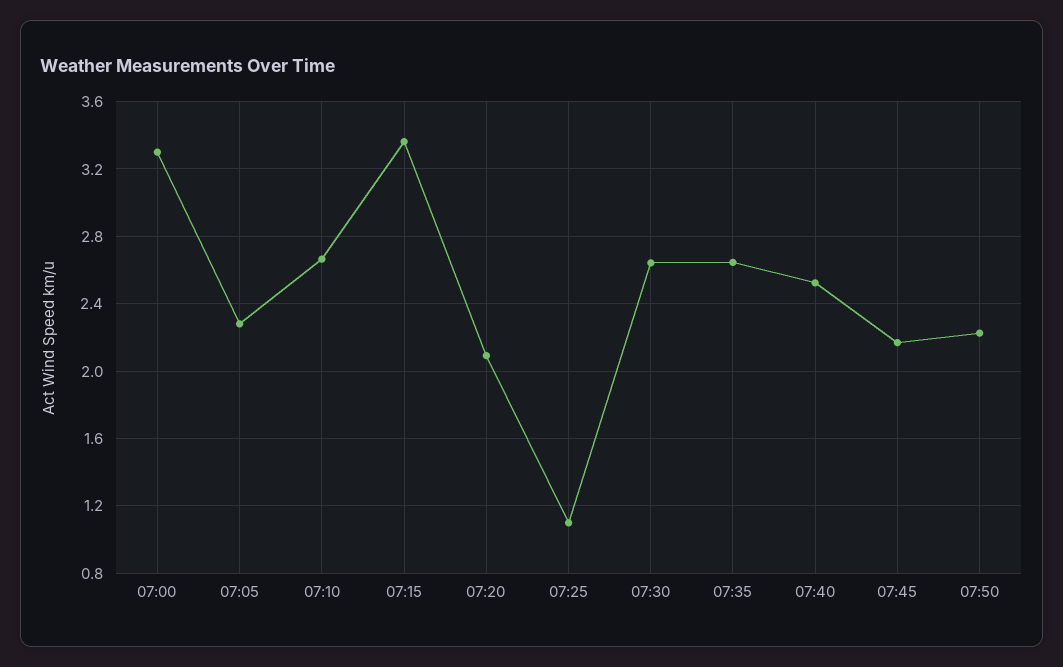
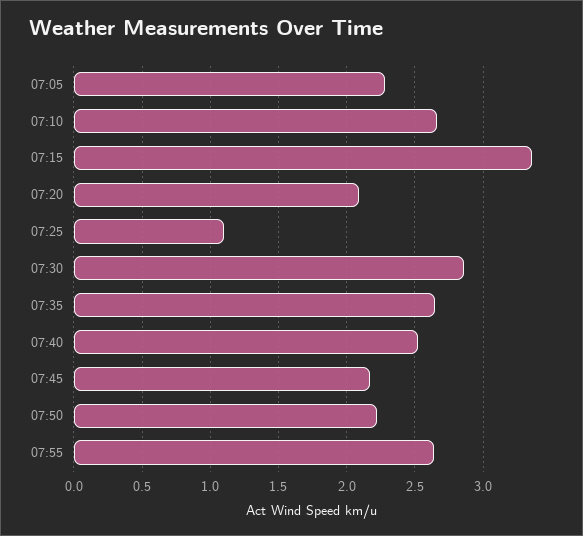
07:00: 3.3 -> none
07:30: 2.65 -> 2.85
07:55: none -> 2.65

